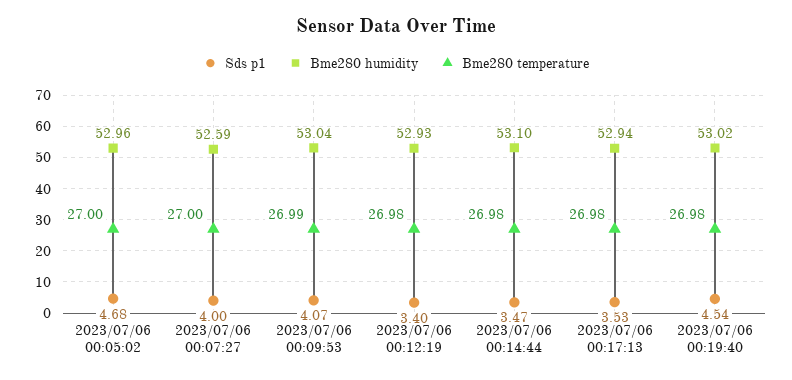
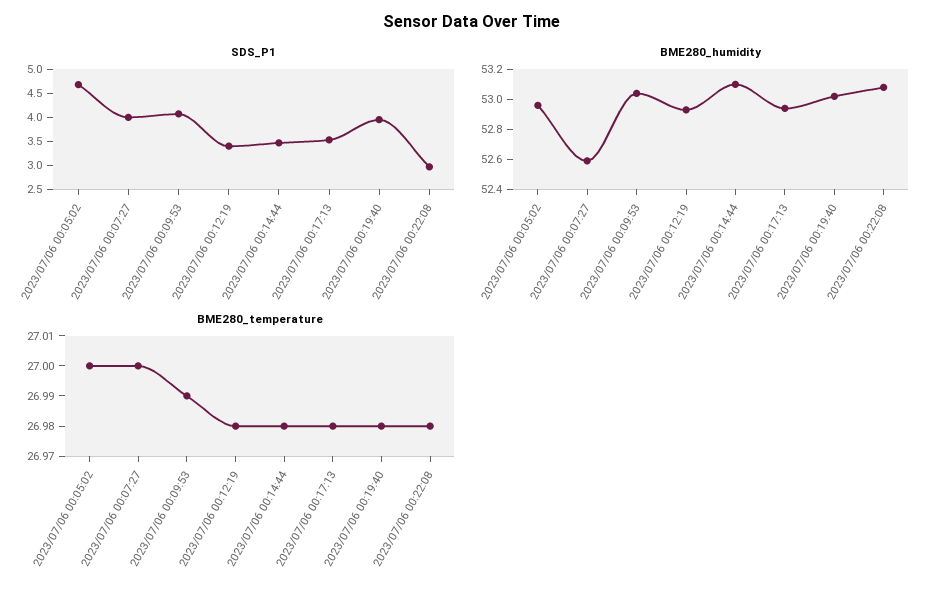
Sds p1, 2023/07/06 00:19:40: 4.54 -> 4
Sds p1, 2023/07/06 00:22:08: none -> 3
Bme280 humidity, 2023/07/06 00:22:08: none -> 53.1
Bme280 temperature, 2023/07/06 00:22:08: none -> 26.98

